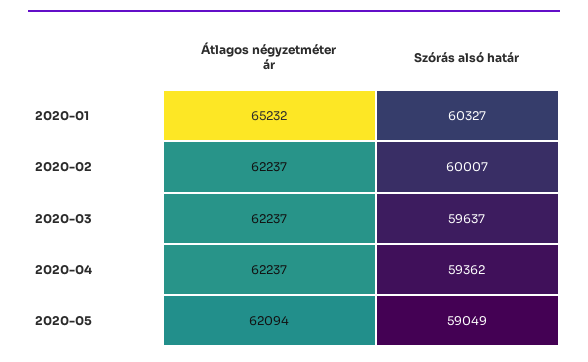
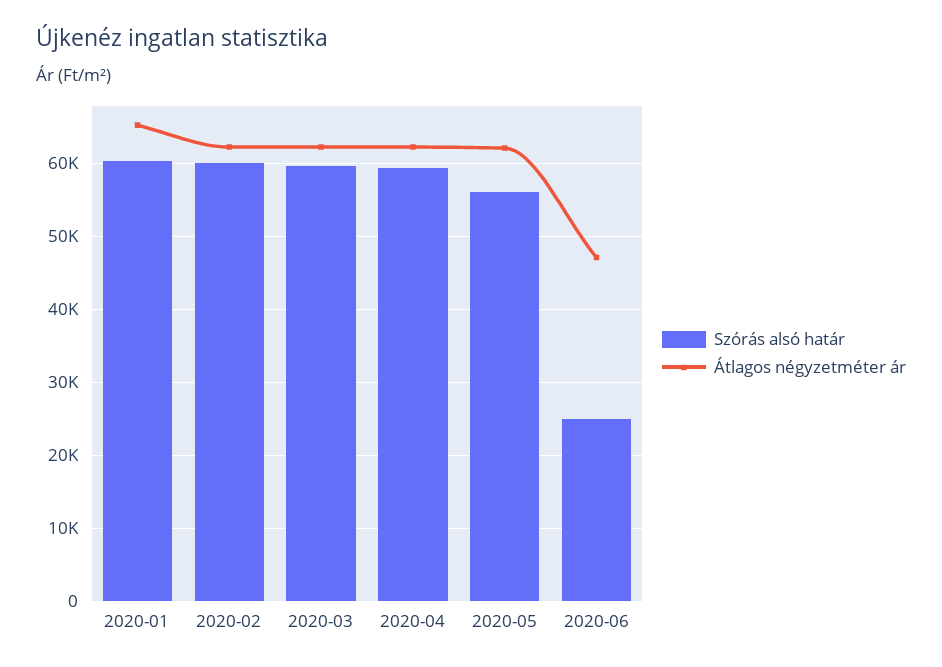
Szórás alsó határ, 2020-05: 59049 -> 56000
Szórás alsó határ, 2020-06: none -> 25000
Átlagos négyzetméter ár, 2020-06: none -> 47000

